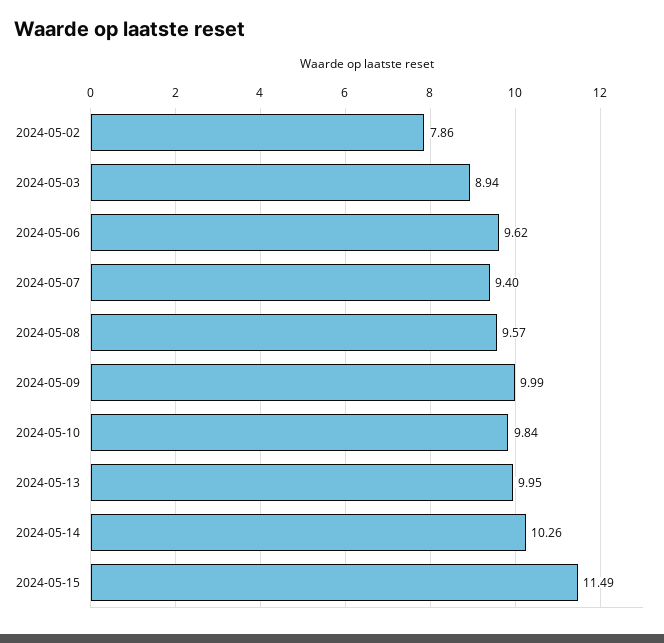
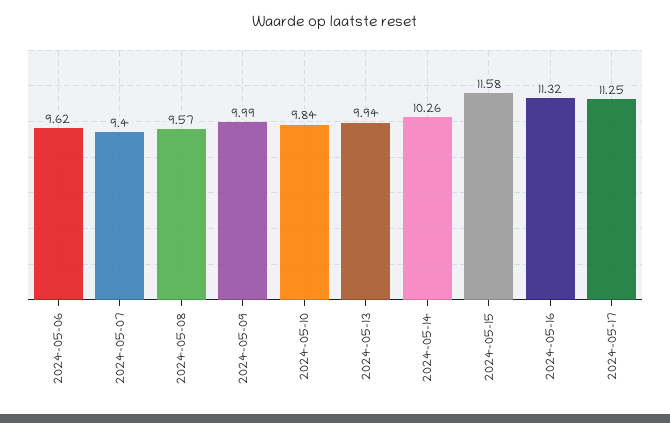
2024-05-02: 7.86 -> none
2024-05-03: 8.94 -> none
2024-05-13: 9.95 -> 9.94
2024-05-15: 11.49 -> 11.58
2024-05-16: none -> 11.32
2024-05-17: none -> 11.25

